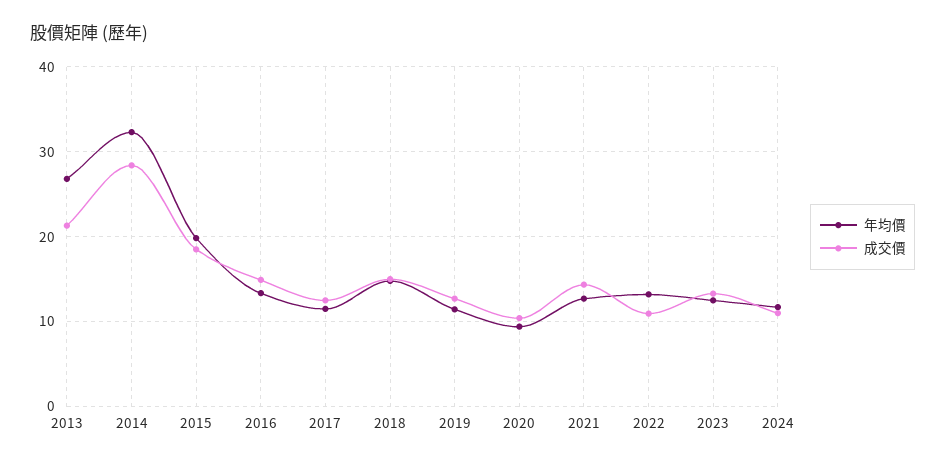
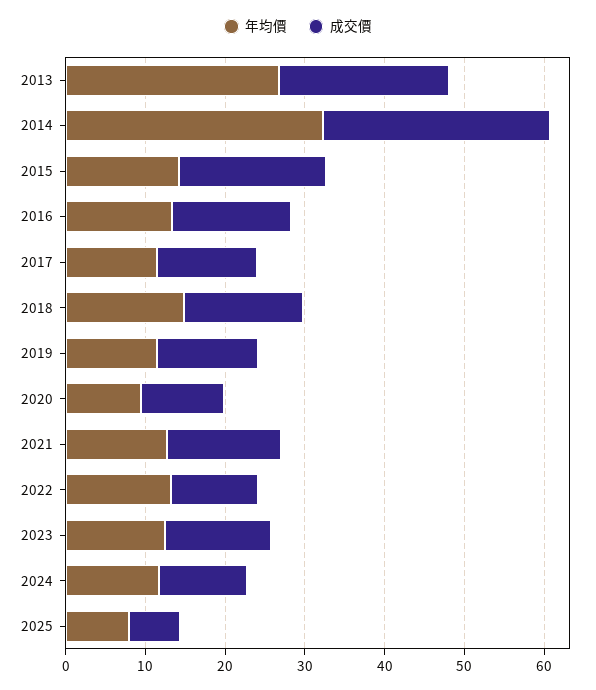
年均價, 2015: 20 -> 14
年均價, 2025: none -> 8
成交價, 2025: none -> 6

